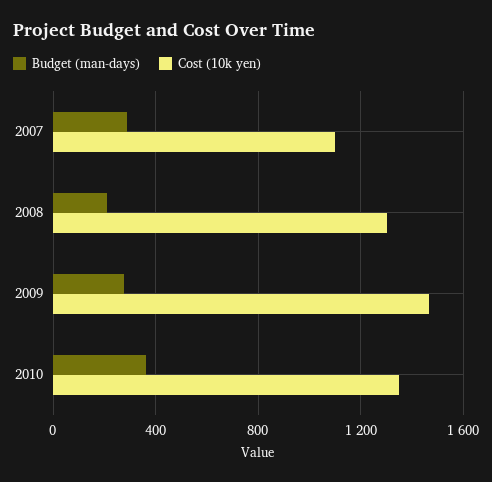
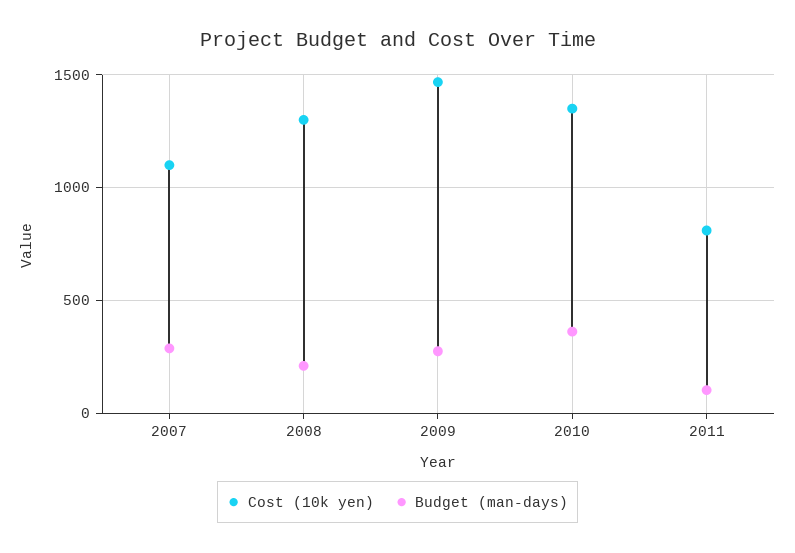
Cost (10k yen), 2011: none -> 800
Budget (man-days), 2011: none -> 100

